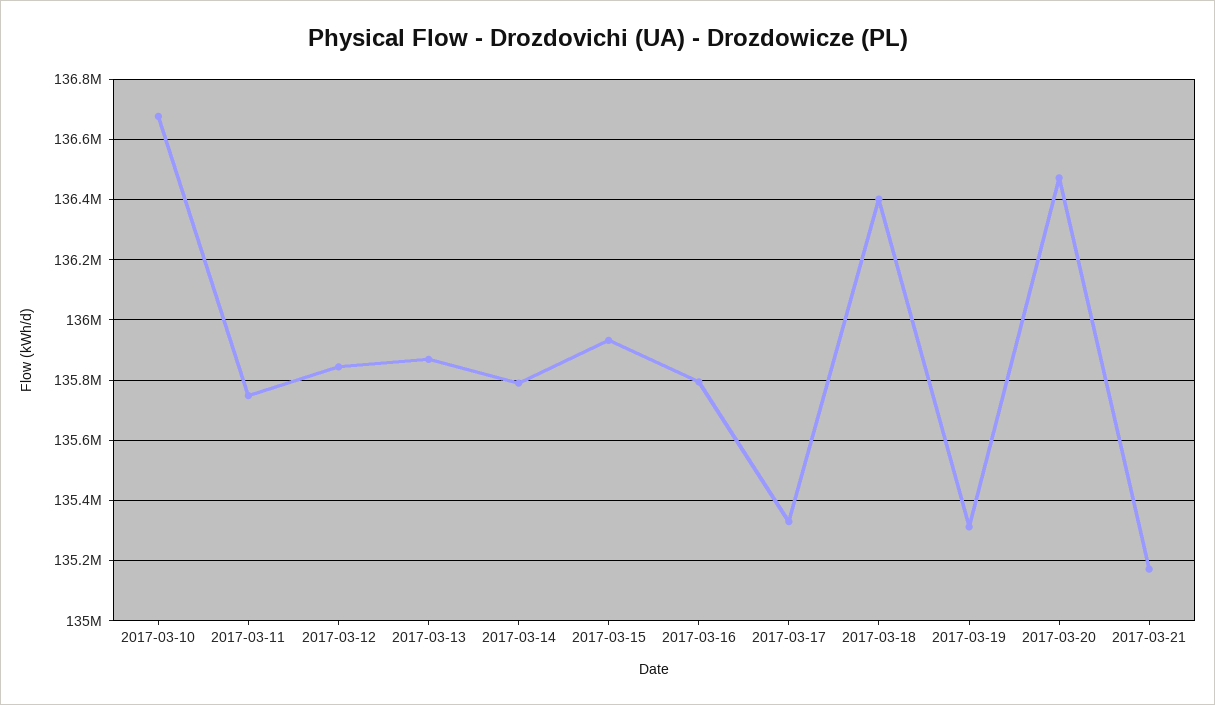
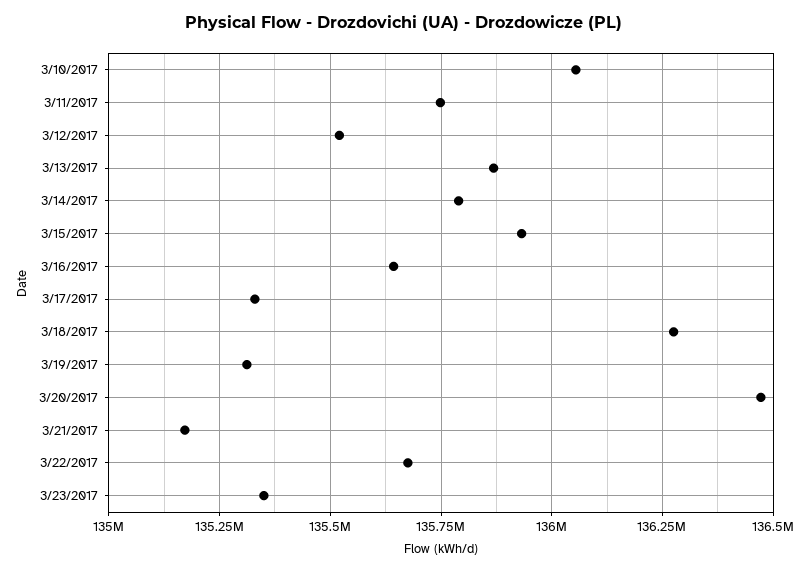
2017-03-10: 136680000 -> 136050000
2017-03-12: 135840000 -> 135525000
2017-03-16: 135800000 -> 135650000
2017-03-18: 136400000 -> 136275000
3/22/2017: none -> 135675000
3/23/2017: none -> 135350000

